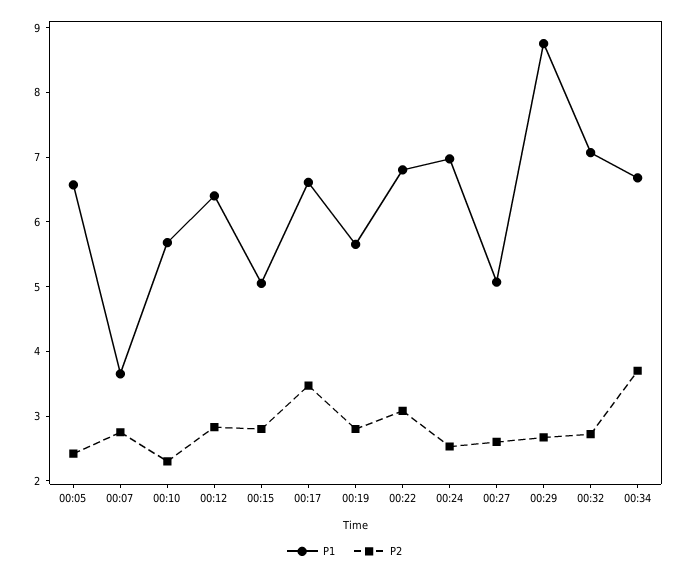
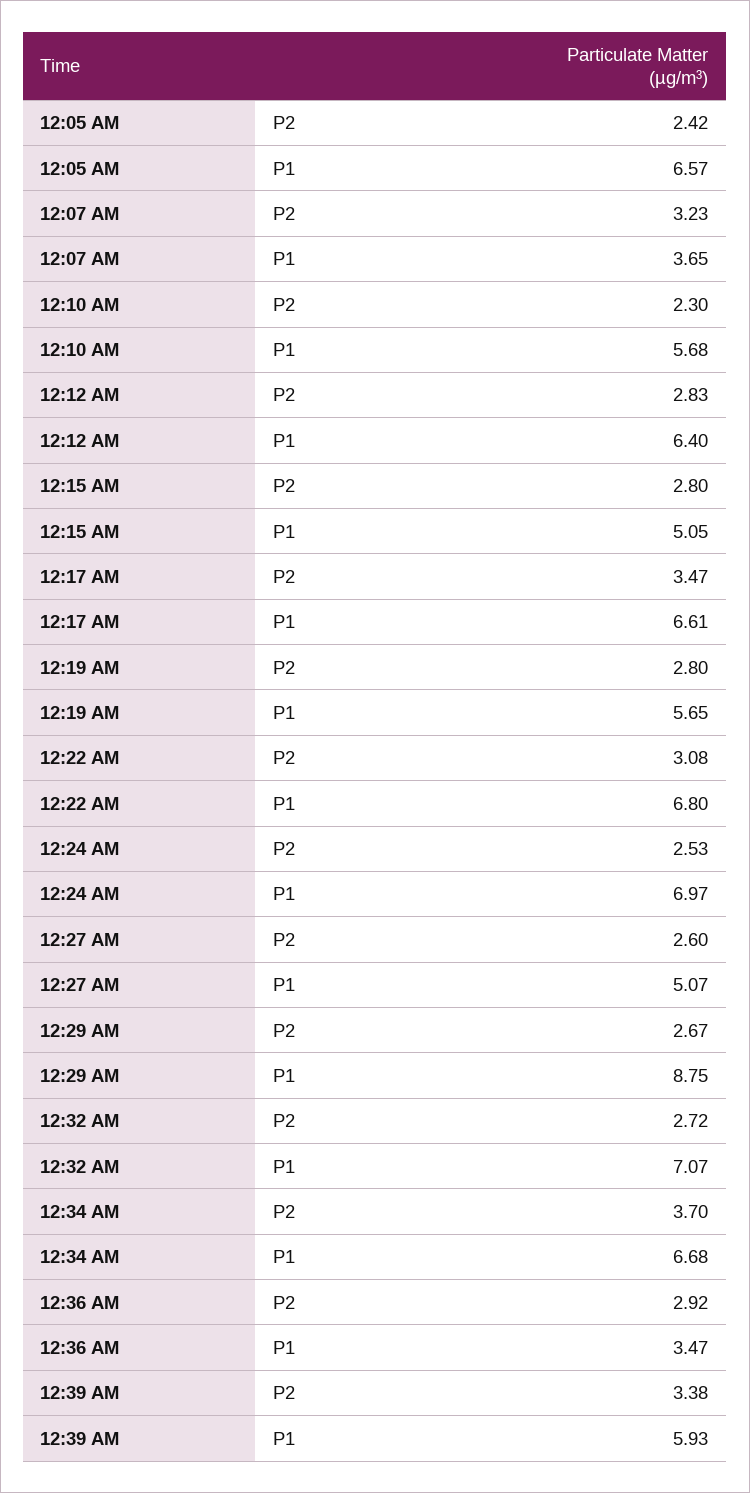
P2, 00:07: 2.8 -> 3.23
P2, 12:36 AM: none -> 2.92
P1, 12:36 AM: none -> 3.47
P2, 12:39 AM: none -> 3.38
P1, 12:39 AM: none -> 5.93

